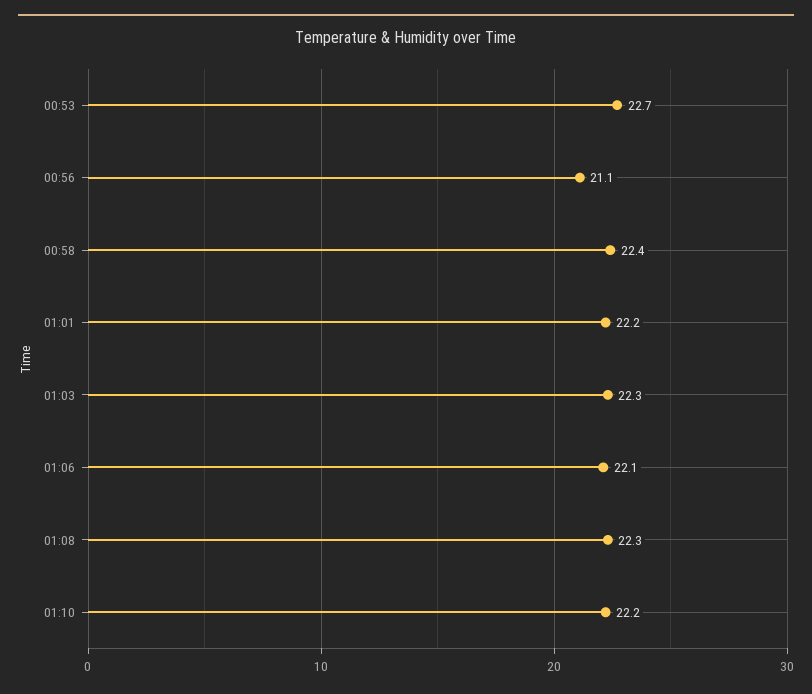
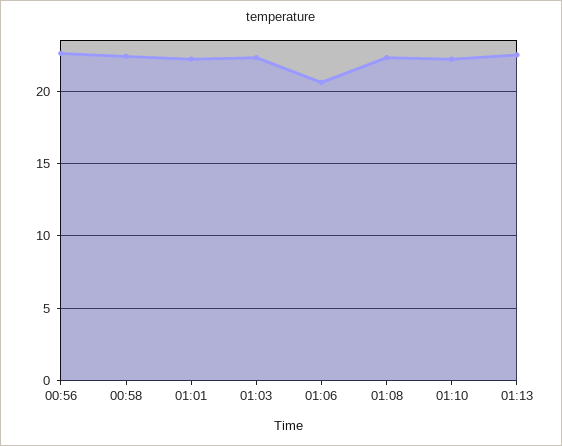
00:53: 22.7 -> none
00:56: 21.1 -> 22.5
01:06: 22.1 -> 20.5
01:13: none -> 22.5

